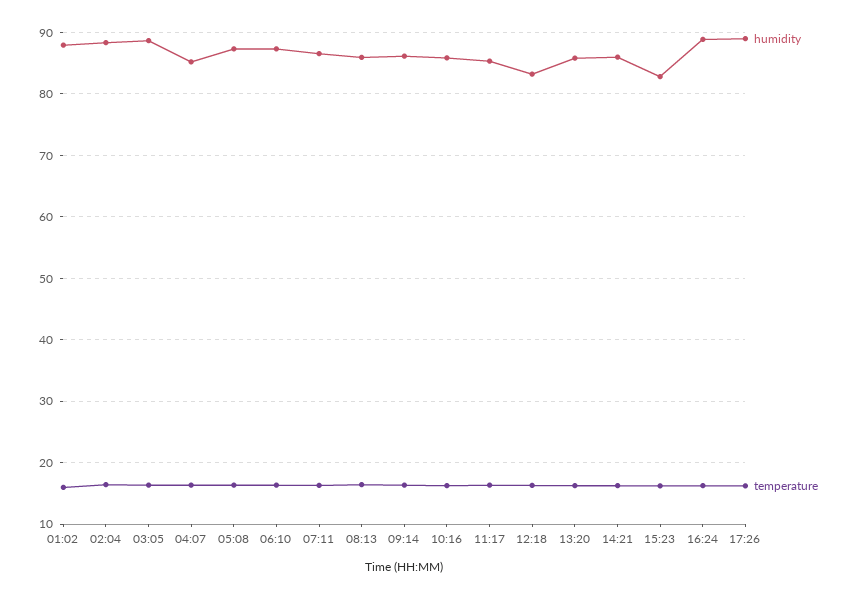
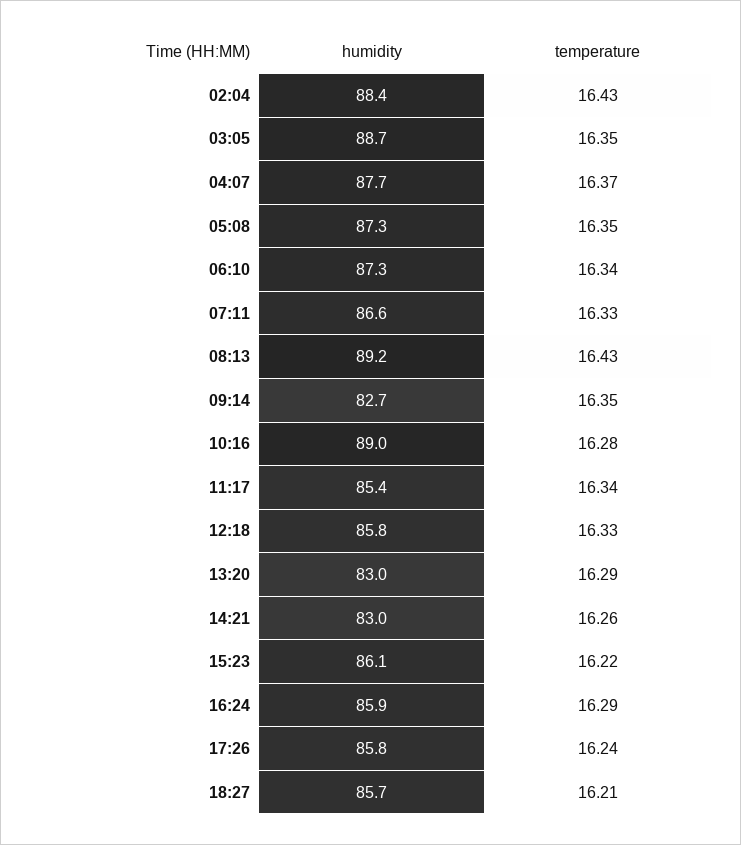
humidity, 01:02: 88 -> none
temperature, 01:02: 16 -> none
humidity, 04:07: 85 -> 87.7
humidity, 08:13: 86 -> 89.2
humidity, 09:14: 86 -> 82.7
humidity, 10:16: 86 -> 89
humidity, 12:18: 83 -> 85.8
humidity, 13:20: 86 -> 83
humidity, 14:21: 86 -> 83
humidity, 15:23: 83 -> 86.1
humidity, 16:24: 89 -> 85.9
humidity, 17:26: 89 -> 85.8
humidity, 18:27: none -> 85.7
temperature, 18:27: none -> 16.21

